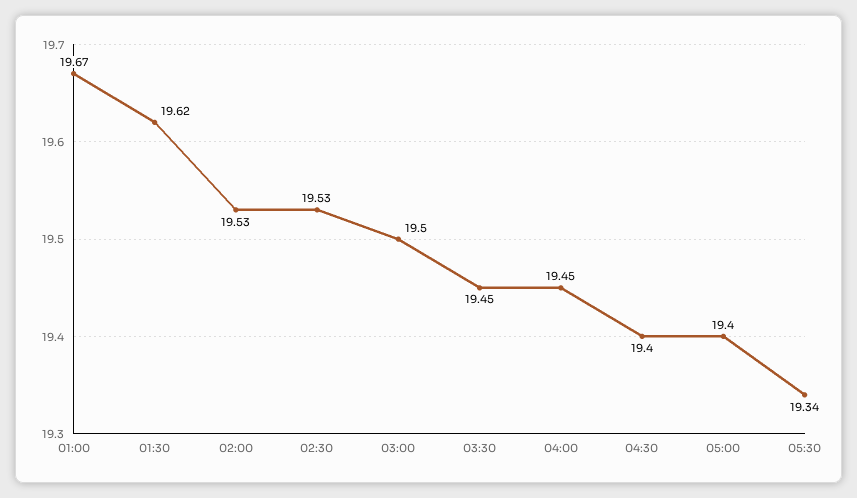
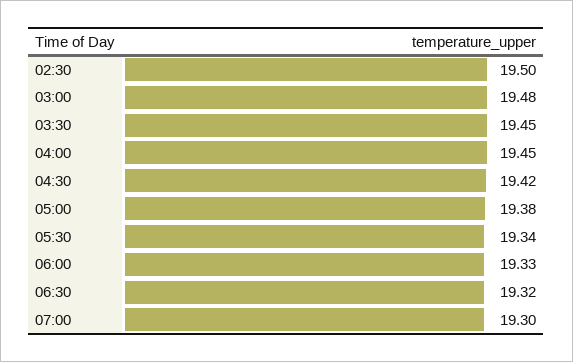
01:00: 19.67 -> none
01:30: 19.62 -> none
02:00: 19.53 -> none
02:30: 19.53 -> 19.5
03:00: 19.5 -> 19.48
04:30: 19.4 -> 19.42
05:00: 19.4 -> 19.38
06:00: none -> 19.33
06:30: none -> 19.32
07:00: none -> 19.3

